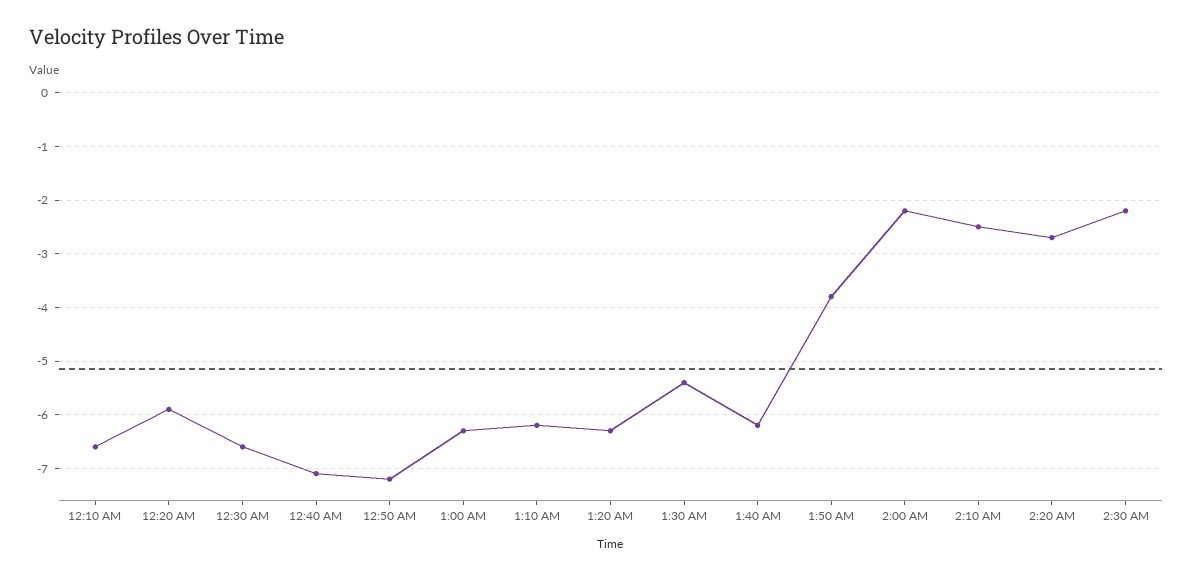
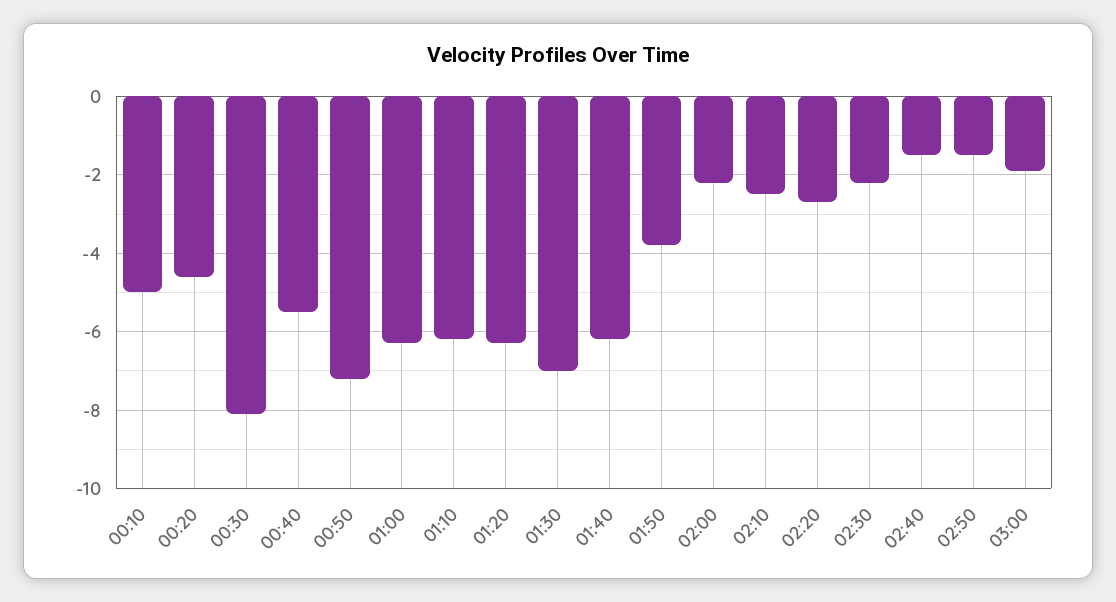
12:10 AM: -6.5 -> -5
12:20 AM: -6 -> -4.5
12:30 AM: -6.5 -> -8
12:40 AM: -7 -> -5.5
1:30 AM: -5.5 -> -7
02:40: none -> -1.5
02:50: none -> -1.5
03:00: none -> -2

